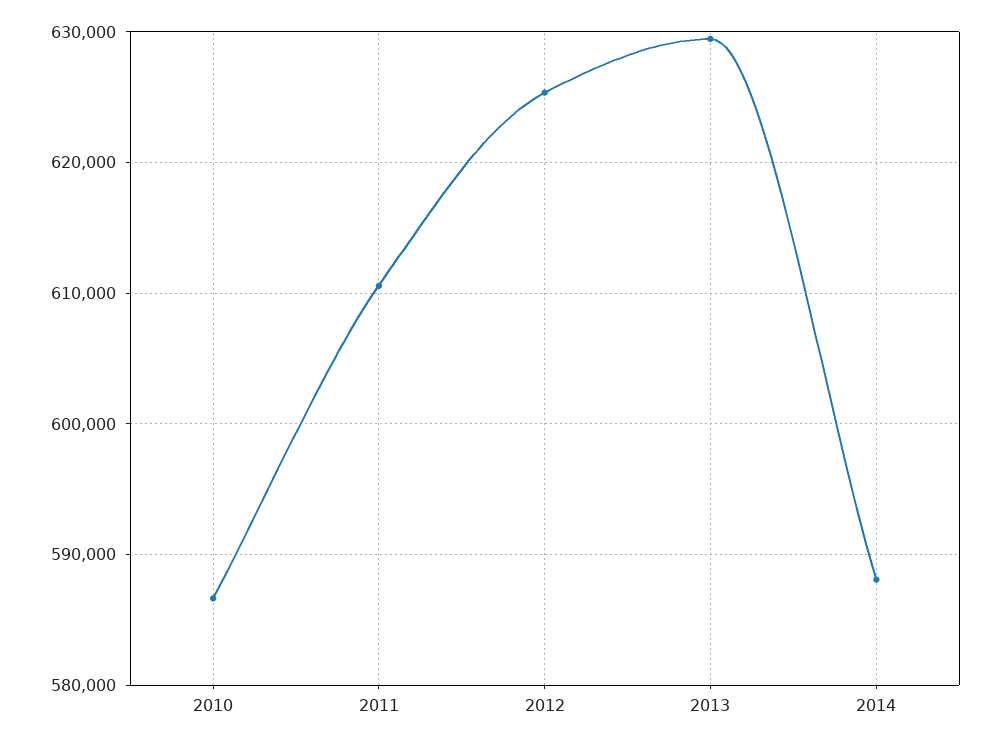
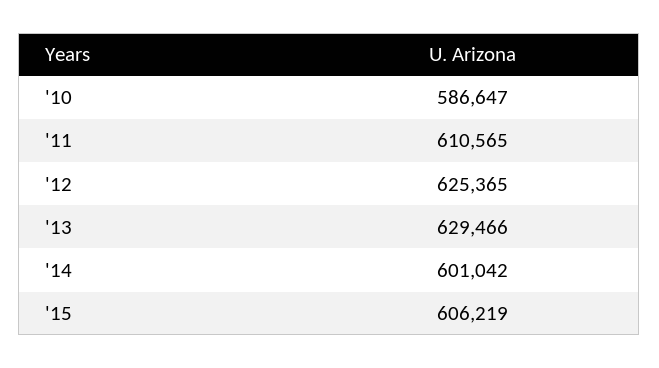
2014: 588000 -> 601042
'15: none -> 606219

